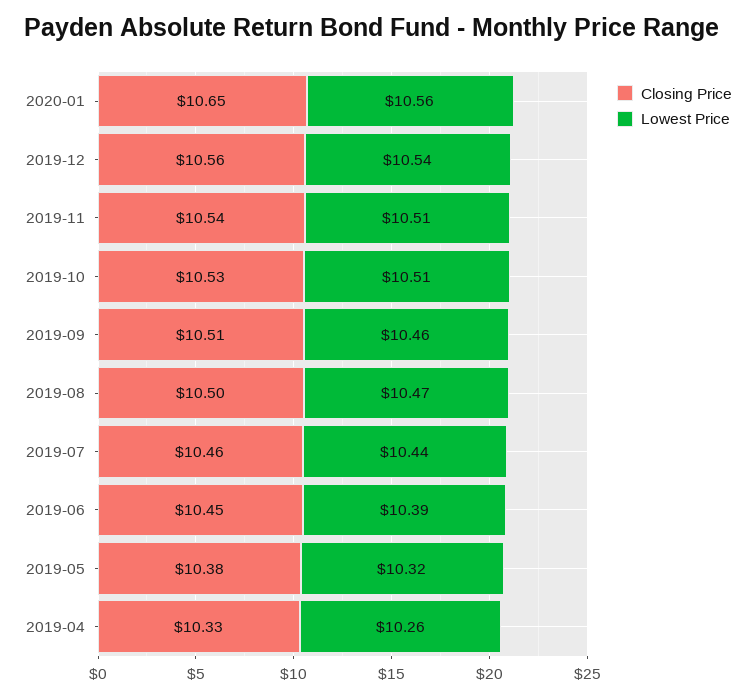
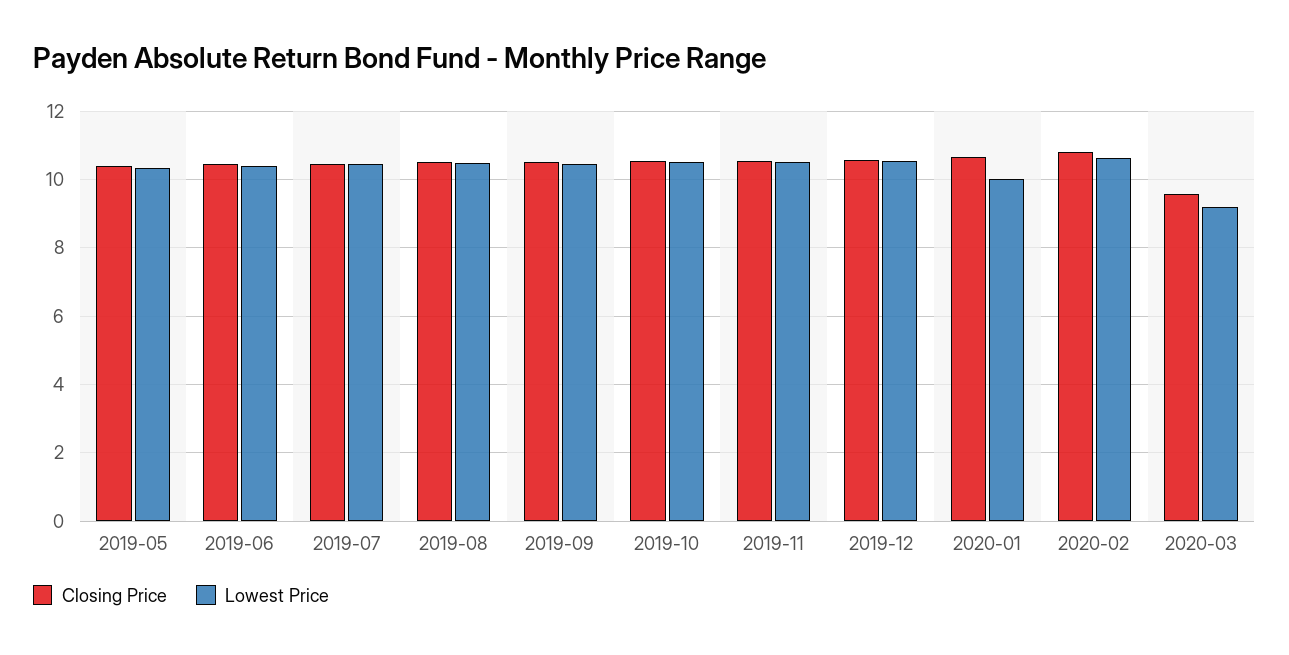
Lowest Price, 2020-01: 10.56 -> 10
Closing Price, 2019-04: 10.33 -> none
Lowest Price, 2019-04: 10.26 -> none
Closing Price, 2020-02: none -> 10.8
Lowest Price, 2020-02: none -> 10.6
Closing Price, 2020-03: none -> 9.6
Lowest Price, 2020-03: none -> 9.2

